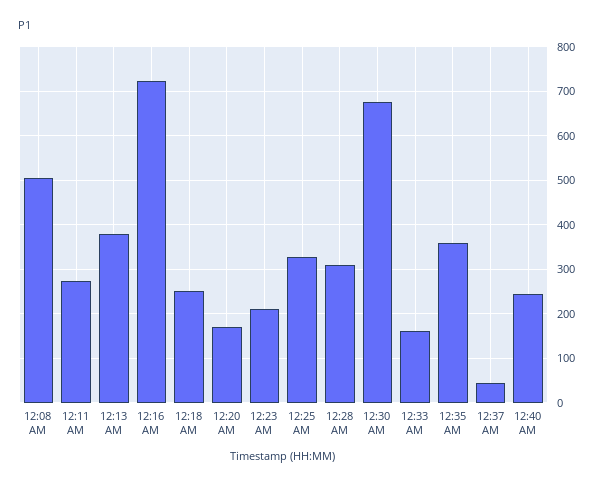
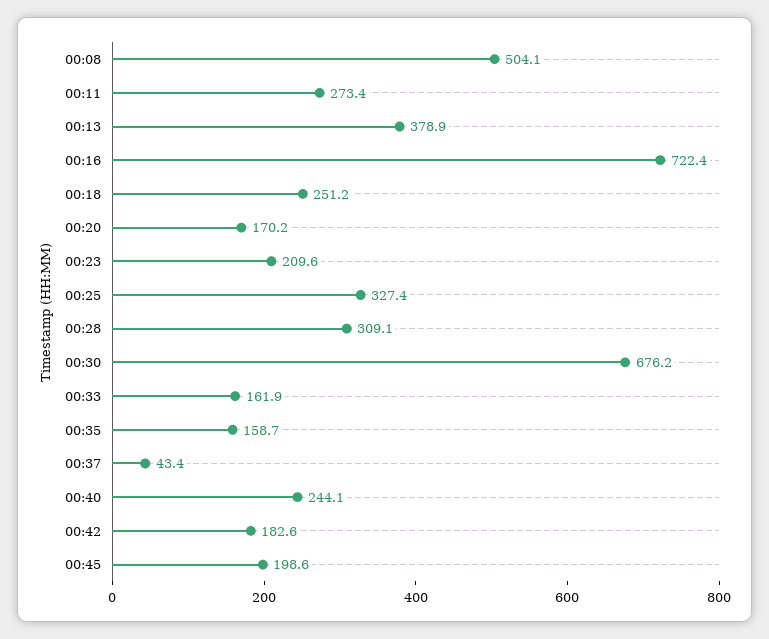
12:35 AM: 360 -> 158.7
00:42: none -> 182.6
00:45: none -> 198.6

